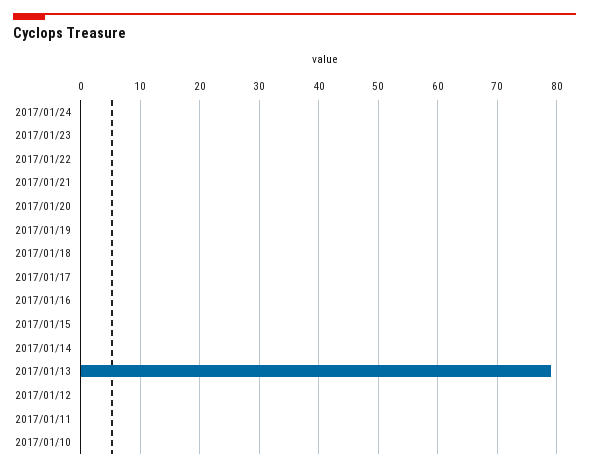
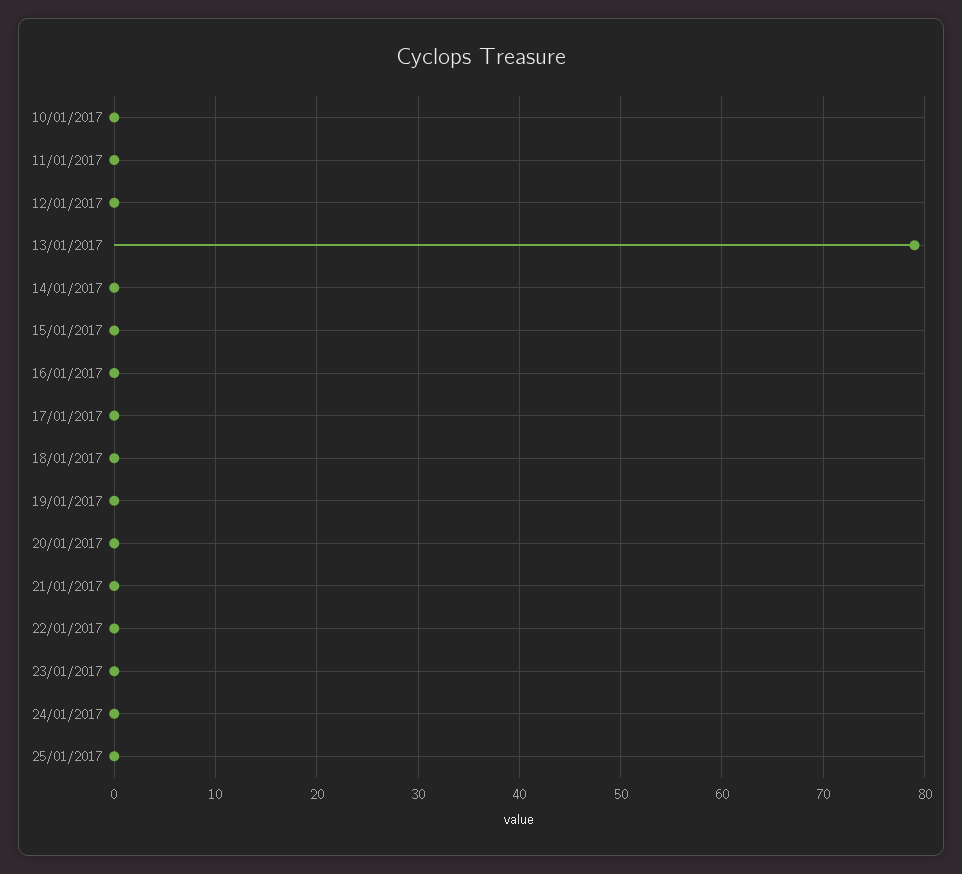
25/01/2017: none -> 0

